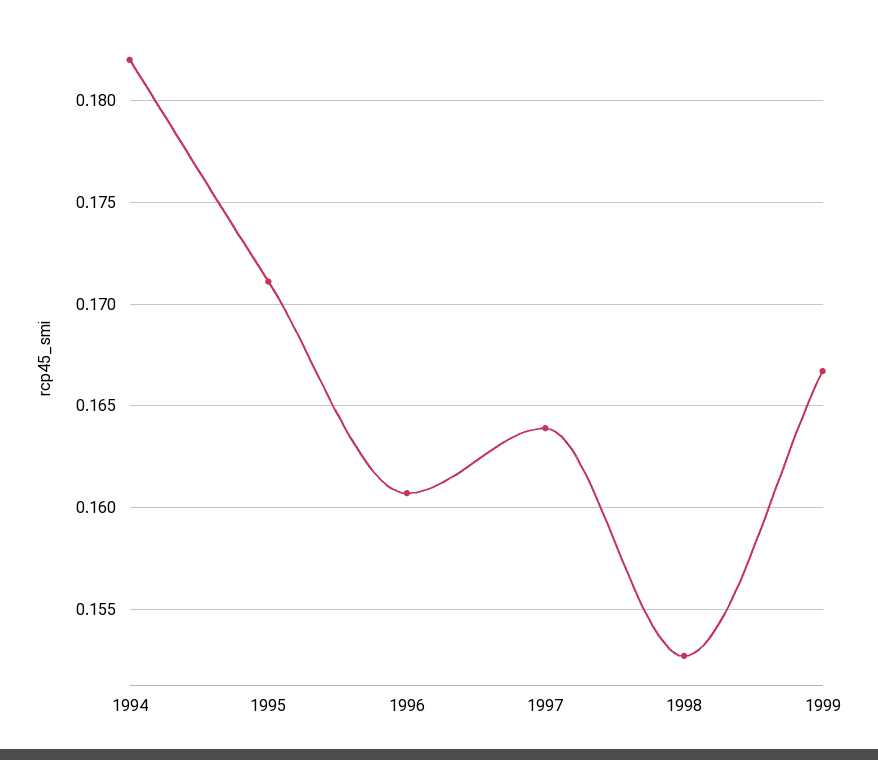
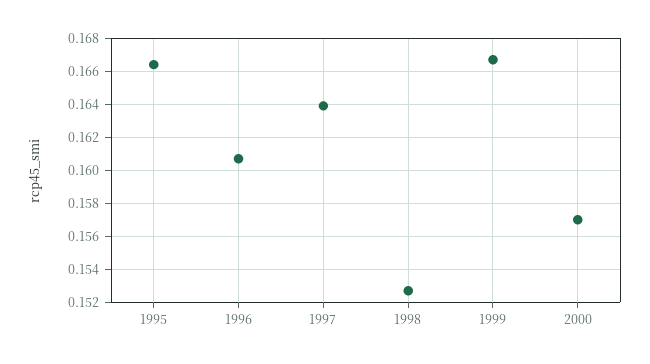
1994: 0.182 -> none
1995: 0.171 -> 0.1665
2000: none -> 0.157

